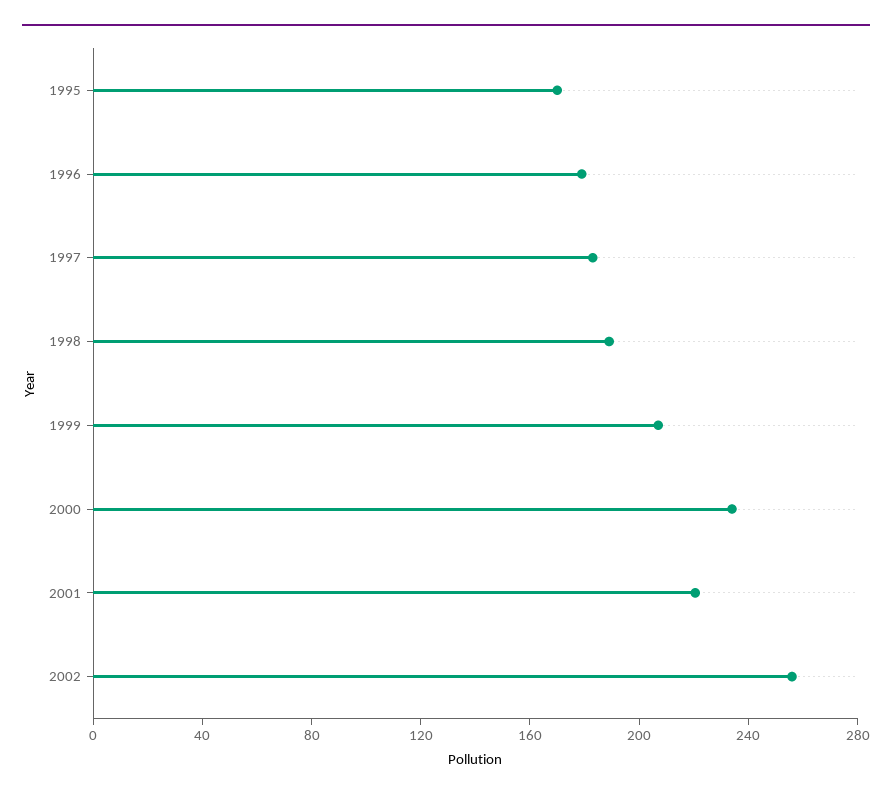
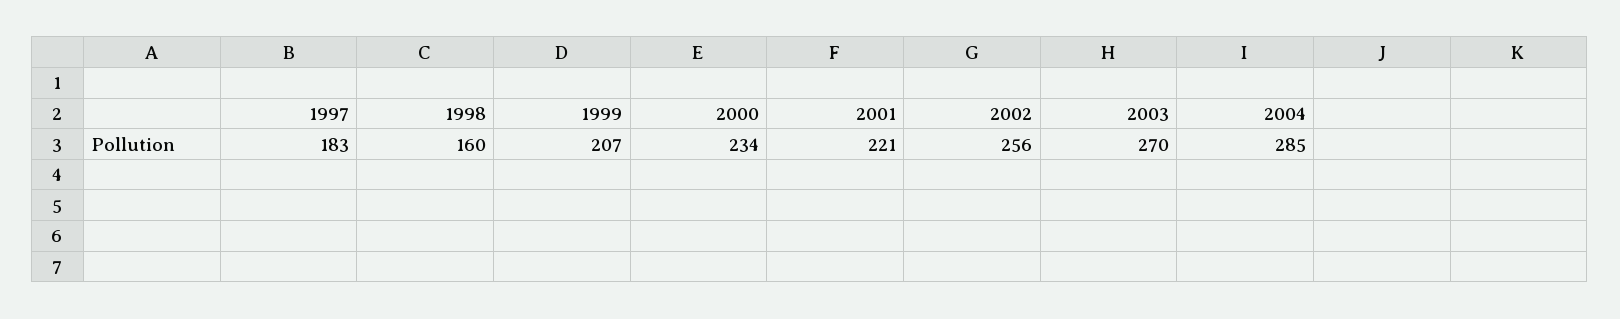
1995: 170 -> none
1996: 180 -> none
1998: 190 -> 160
2003: none -> 270
2004: none -> 285

